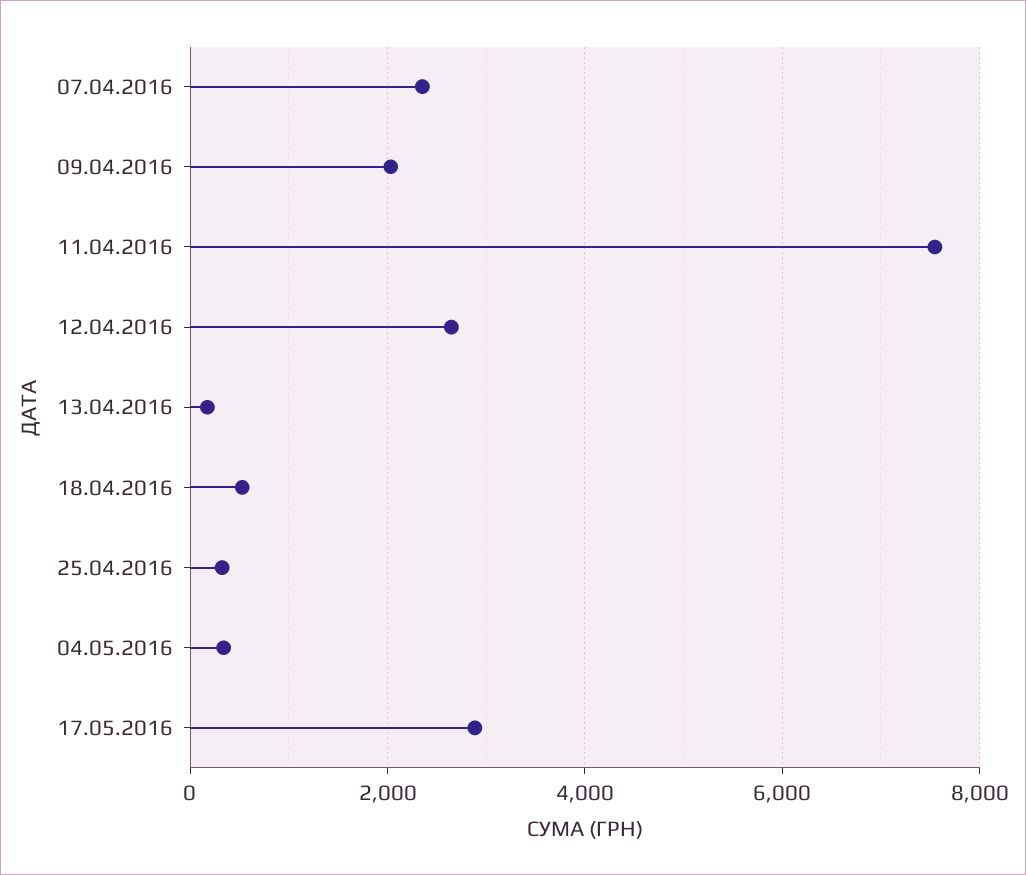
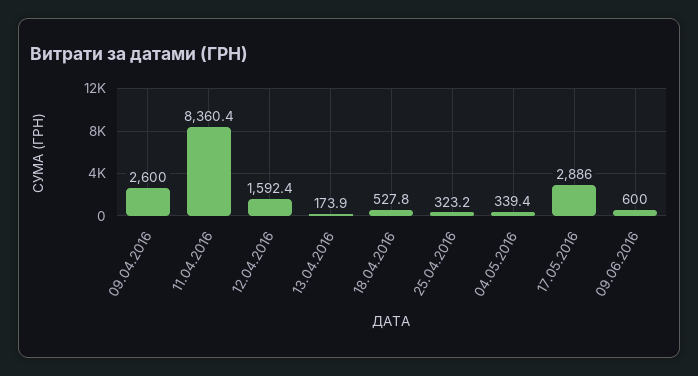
07.04.2016: 2400 -> none
09.04.2016: 2000 -> 2600
11.04.2016: 7600 -> 8360.4
12.04.2016: 2600 -> 1592.4
09.06.2016: none -> 600

